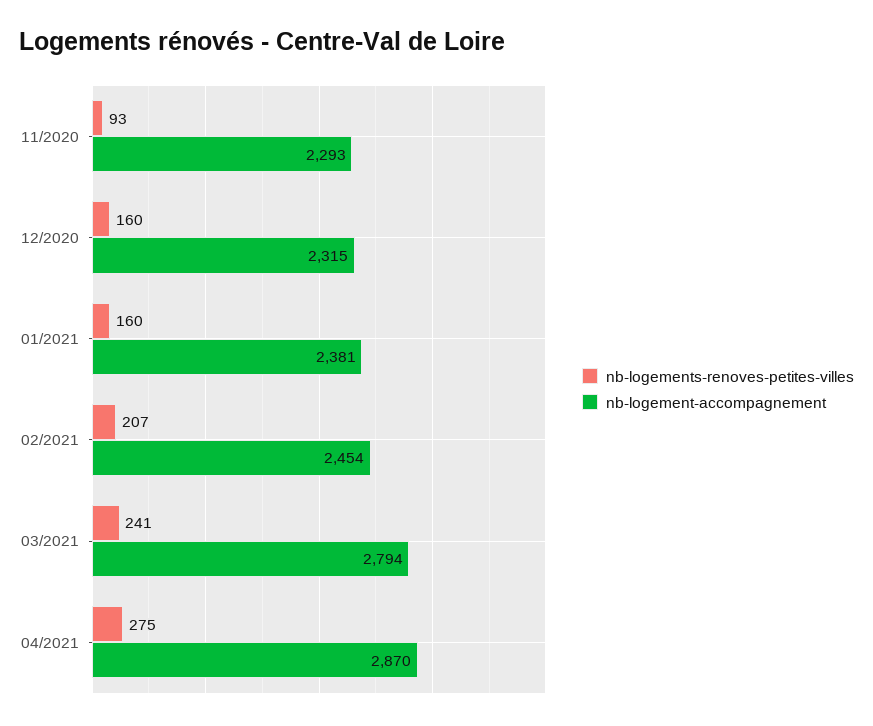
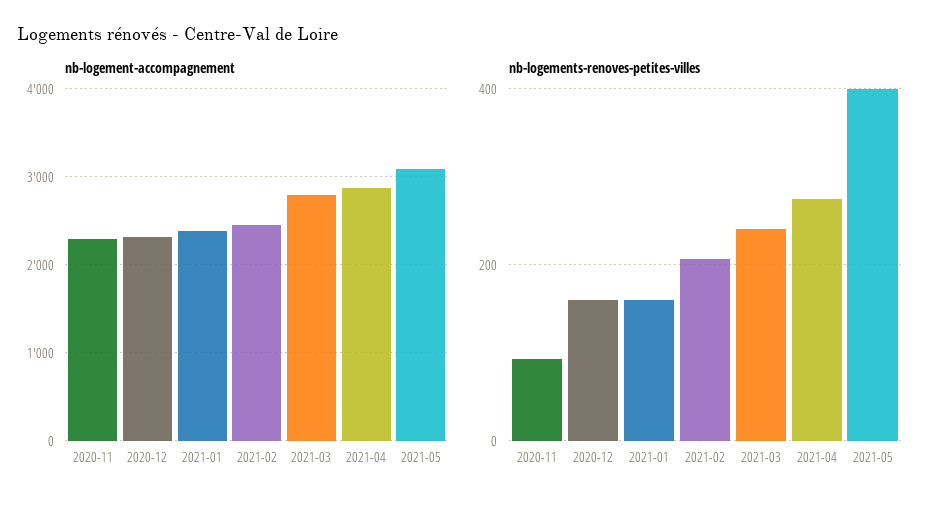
nb-logement-accompagnement, 2021-05: none -> 3100
nb-logements-renoves-petites-villes, 2021-05: none -> 400

